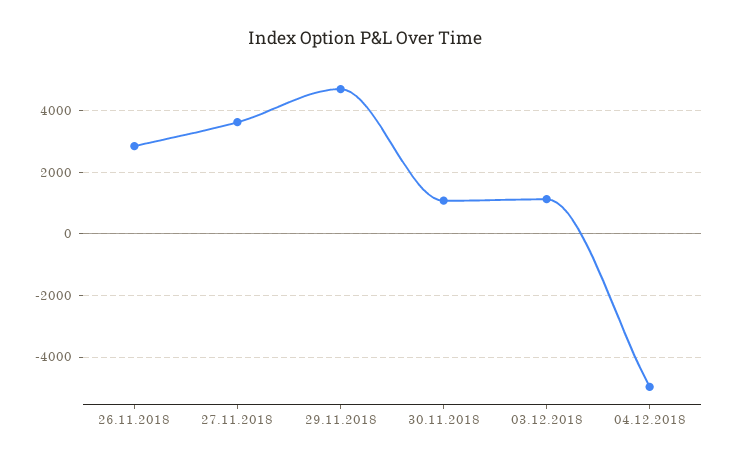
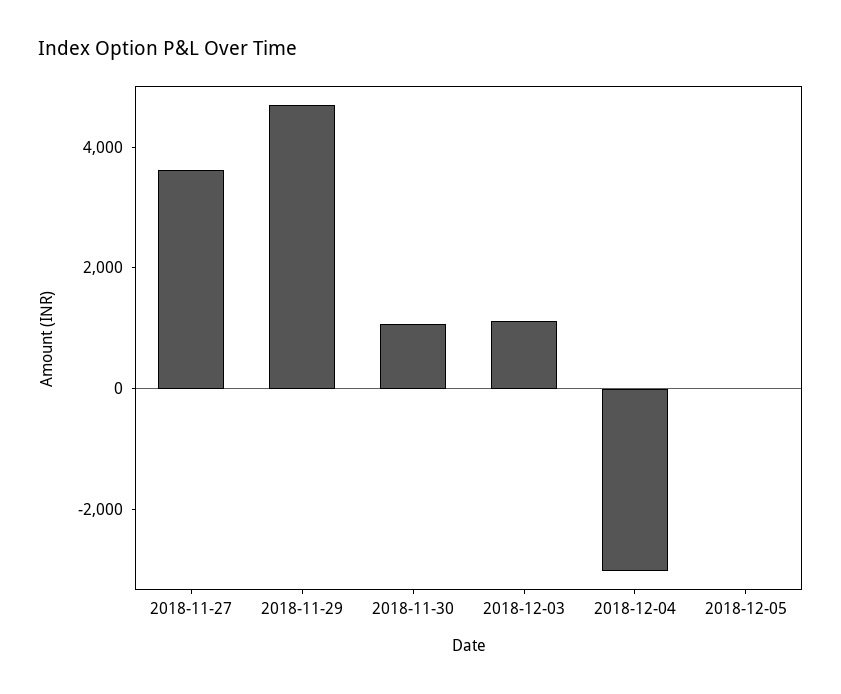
26.11.2018: 2800 -> none
04.12.2018: -5000 -> -3000
2018-12-05: none -> 0

